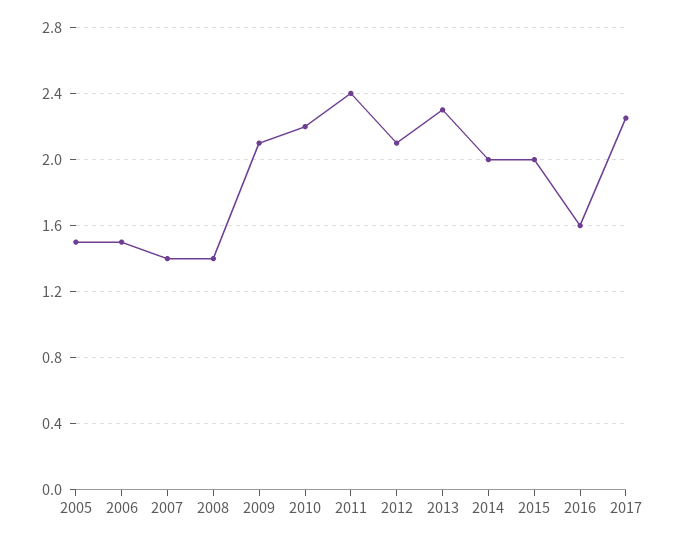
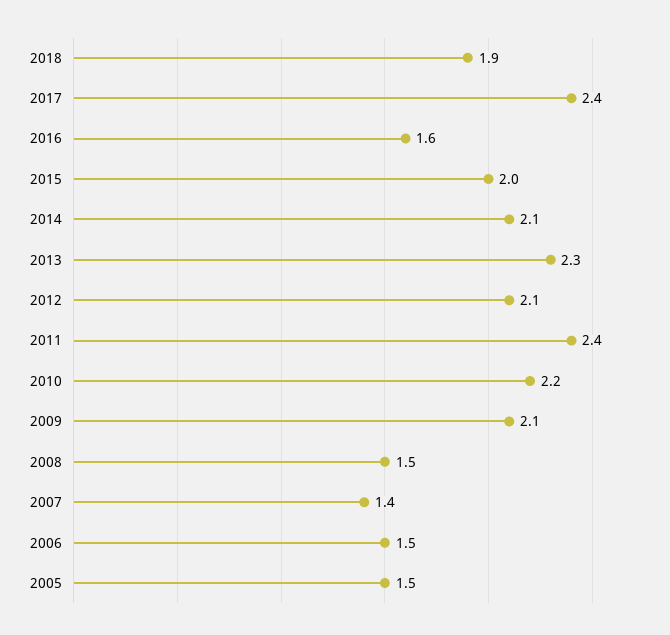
2008: 1.4 -> 1.5
2014: 2 -> 2.1
2017: 2.25 -> 2.4
2018: none -> 1.9

